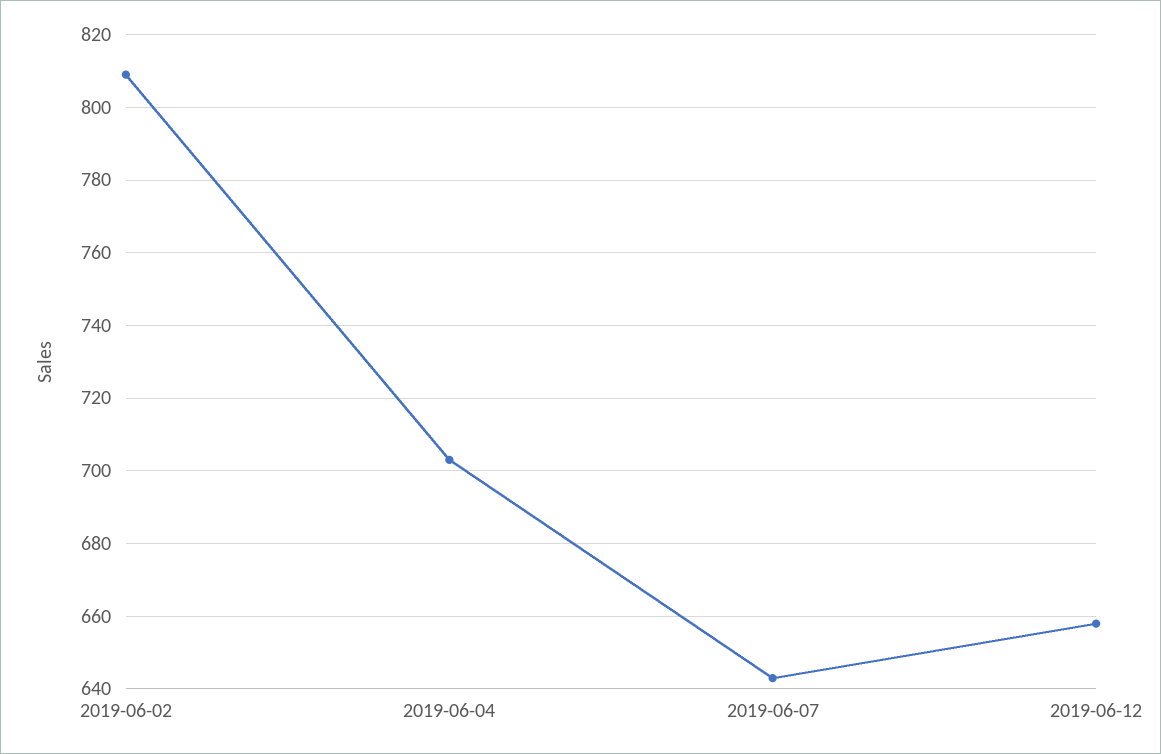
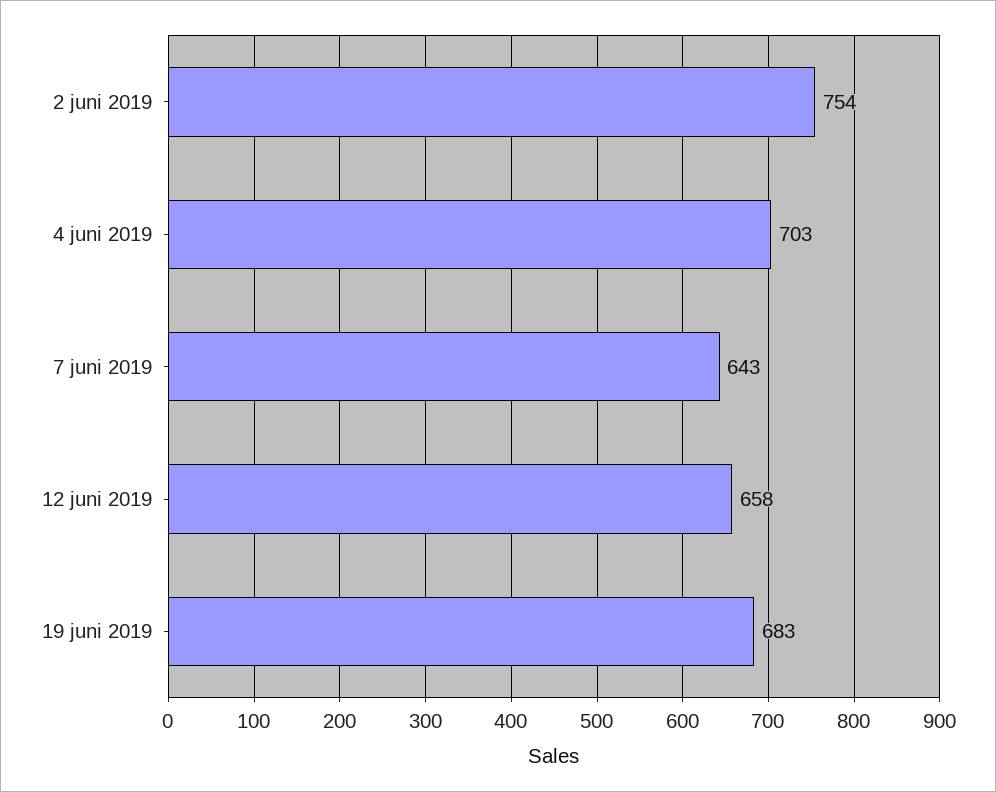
2019-06-02: 810 -> 754
19 juni 2019: none -> 683

